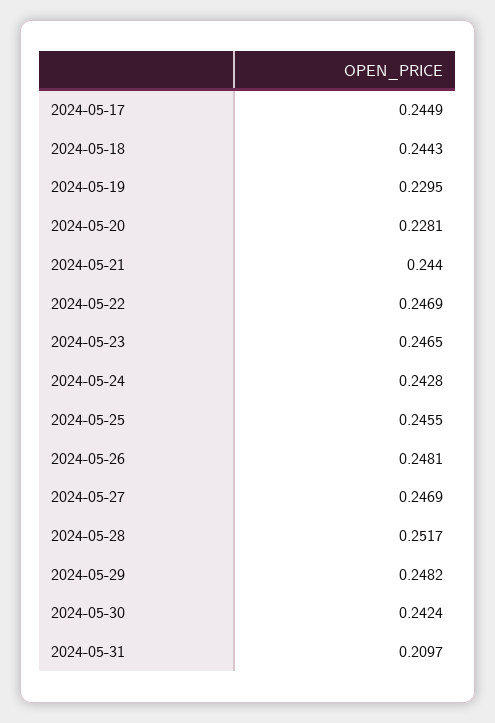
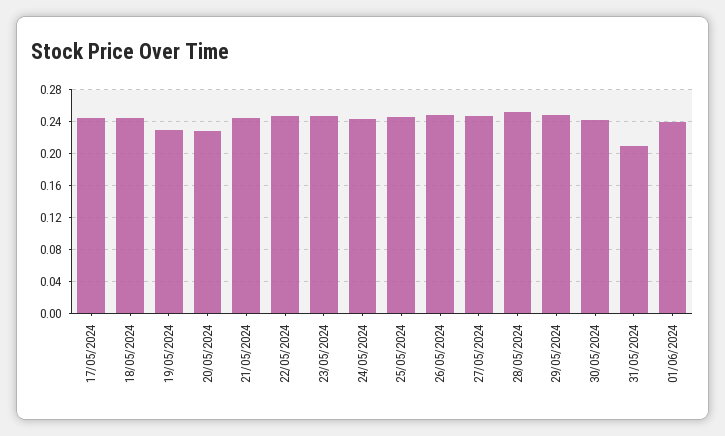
01/06/2024: none -> 0.24

